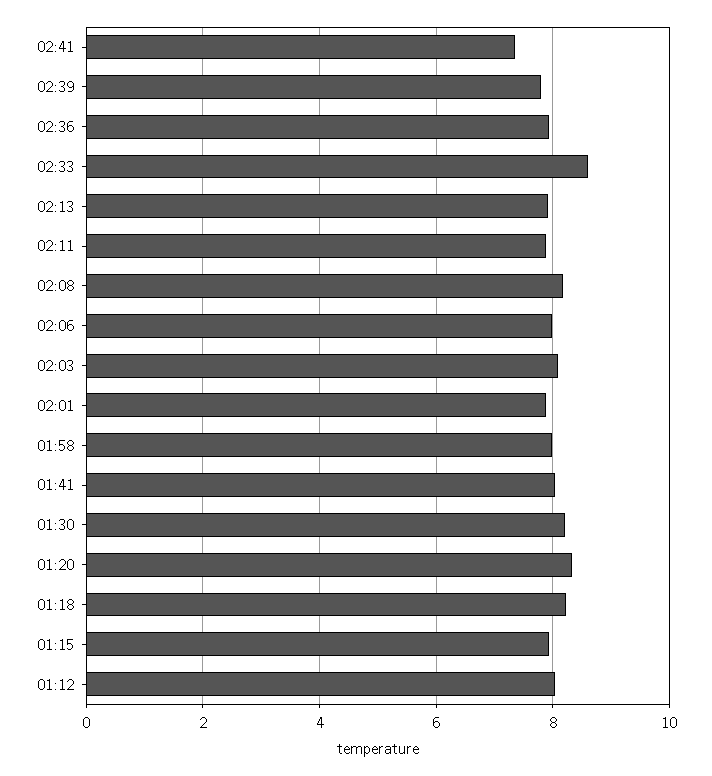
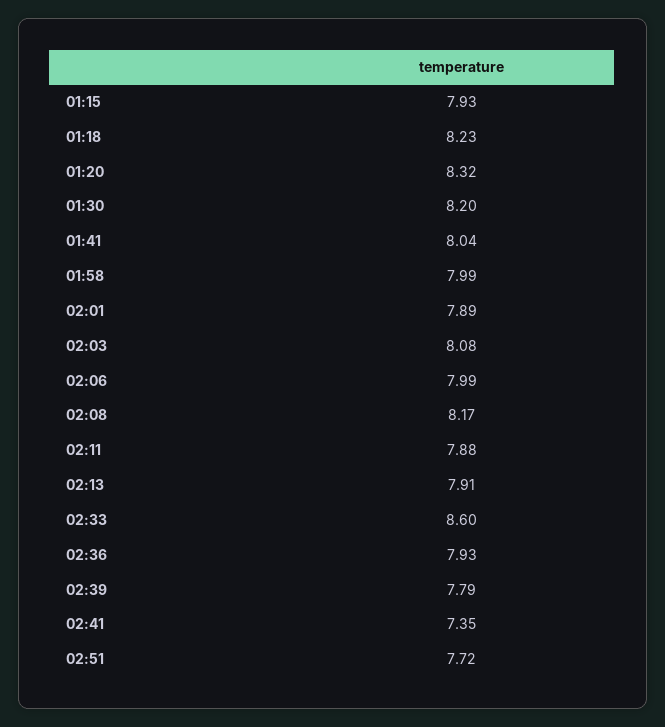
01:12: 8 -> none
02:51: none -> 7.72

